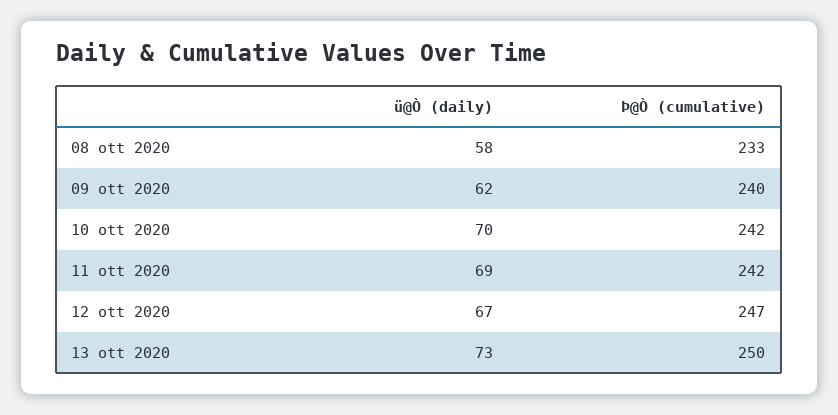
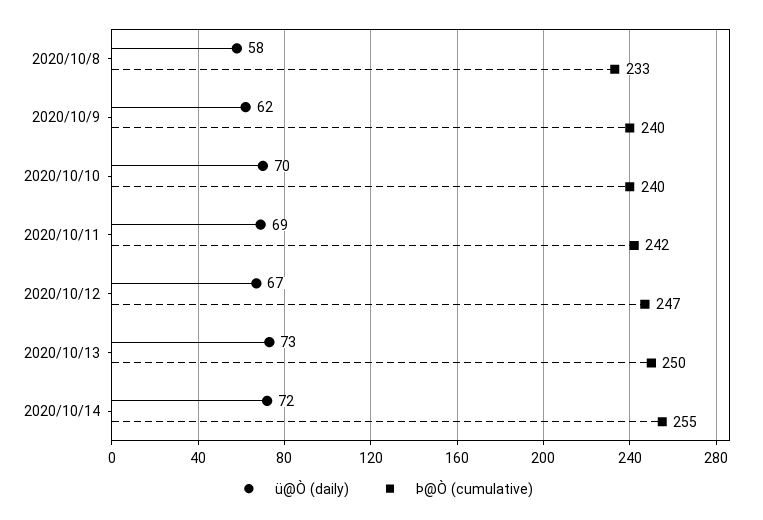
Þ@Ò (cumulative), 10 ott 2020: 242 -> 240
ü@Ò (daily), 2020/10/14: none -> 72
Þ@Ò (cumulative), 2020/10/14: none -> 255

